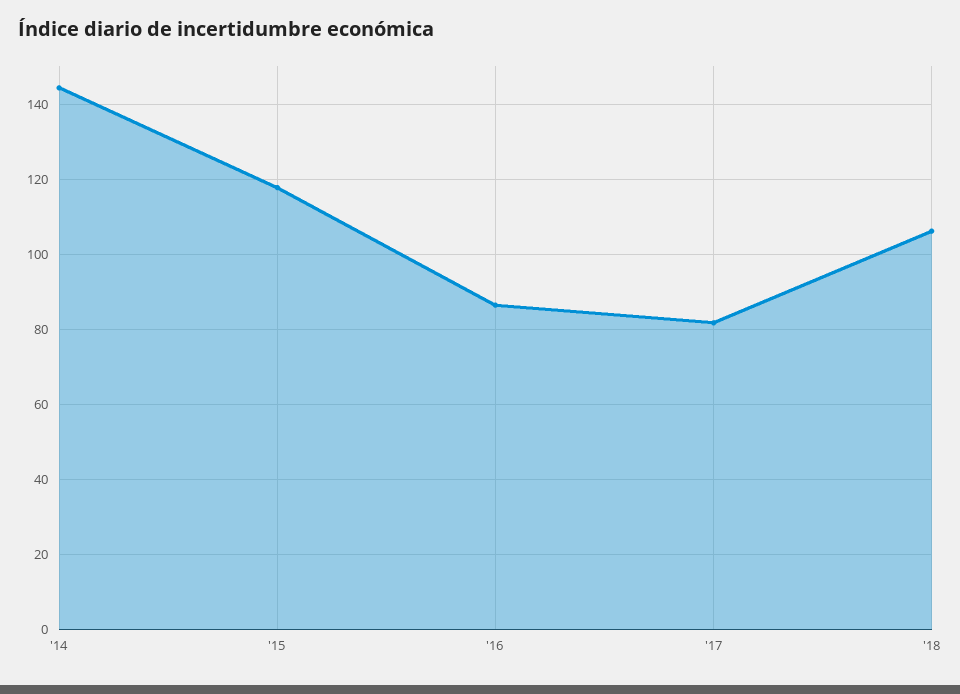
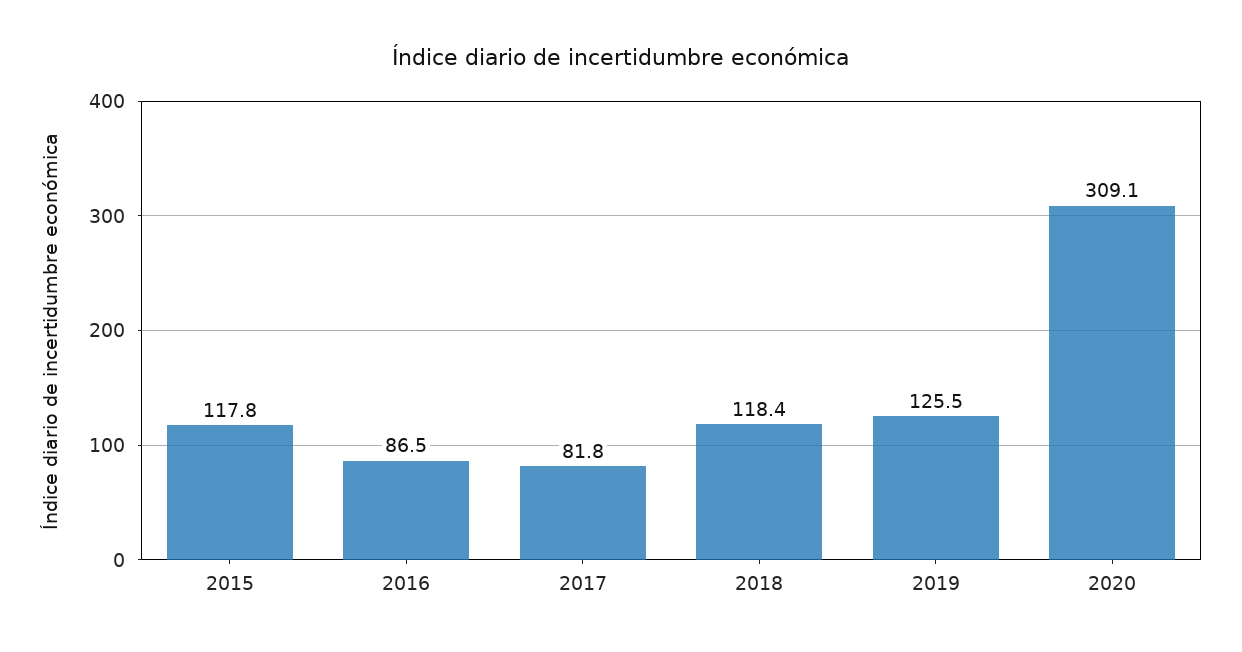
'14: 144 -> none
'18: 106 -> 118.4
2019: none -> 125.5
2020: none -> 309.1

